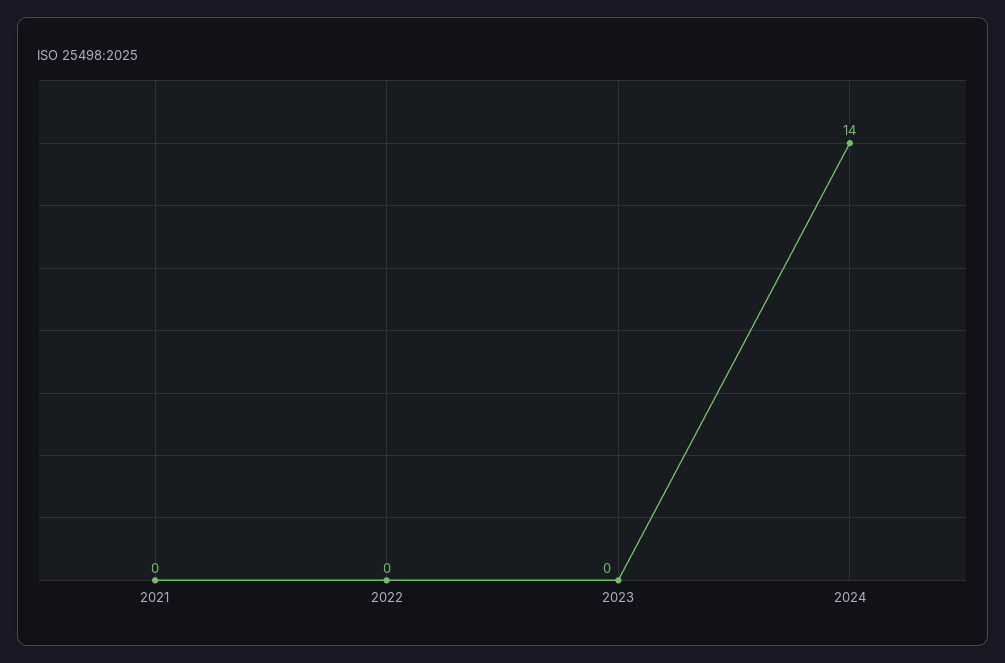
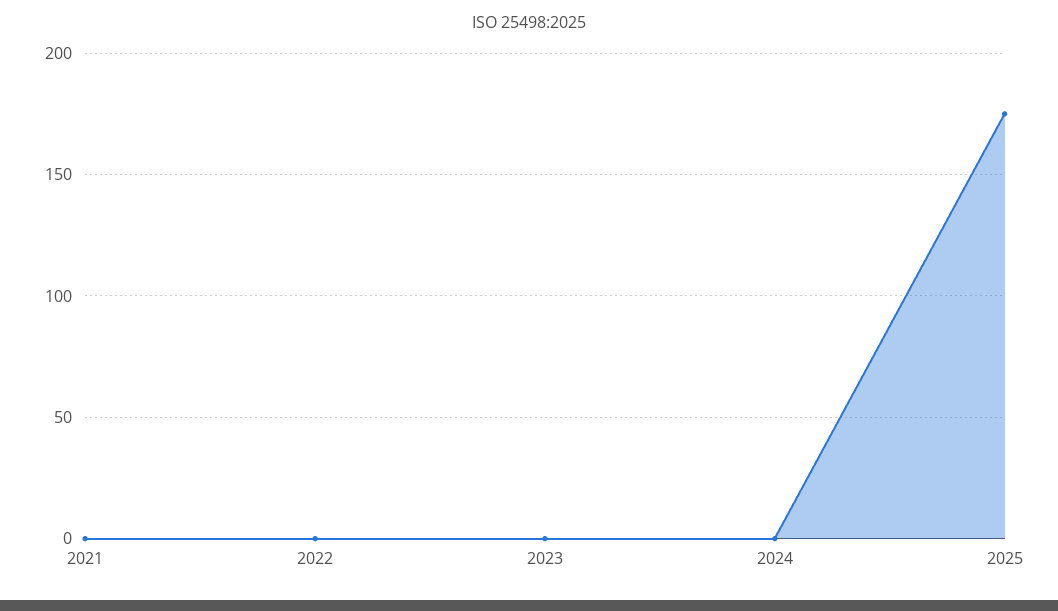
2024: 14 -> 0
2025: none -> 175

